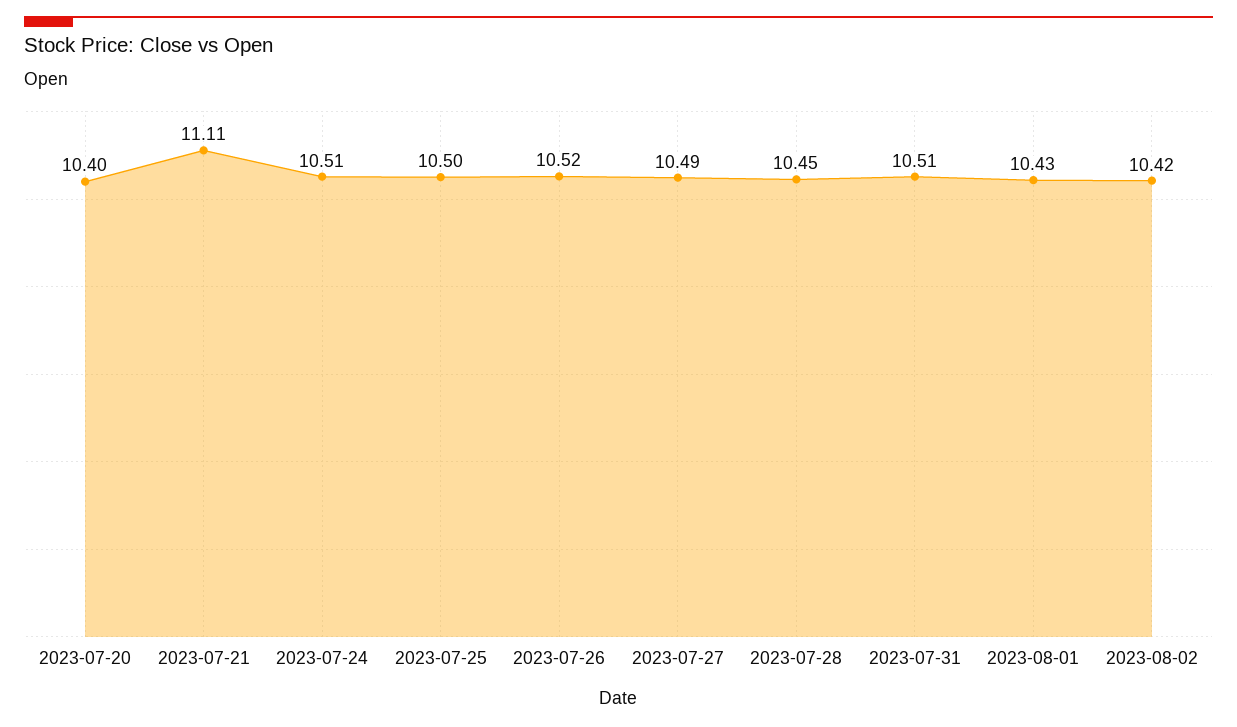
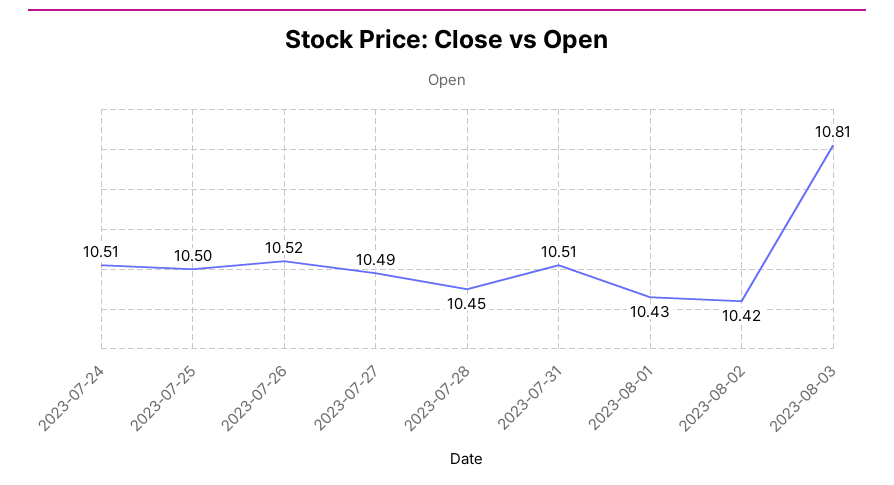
2023-07-20: 10.4 -> none
2023-07-21: 11.11 -> none
2023-08-03: none -> 10.81

